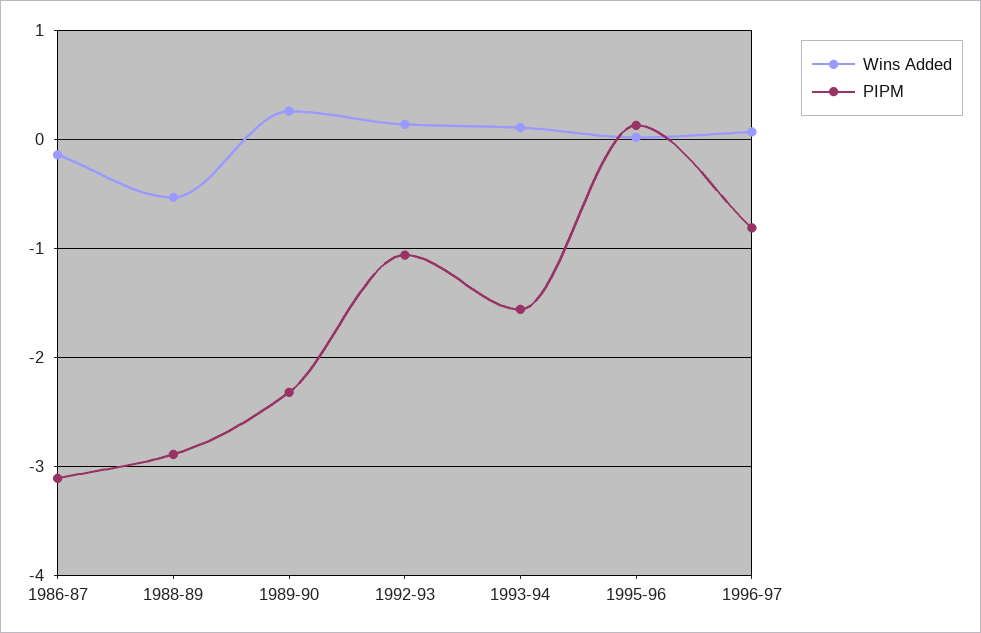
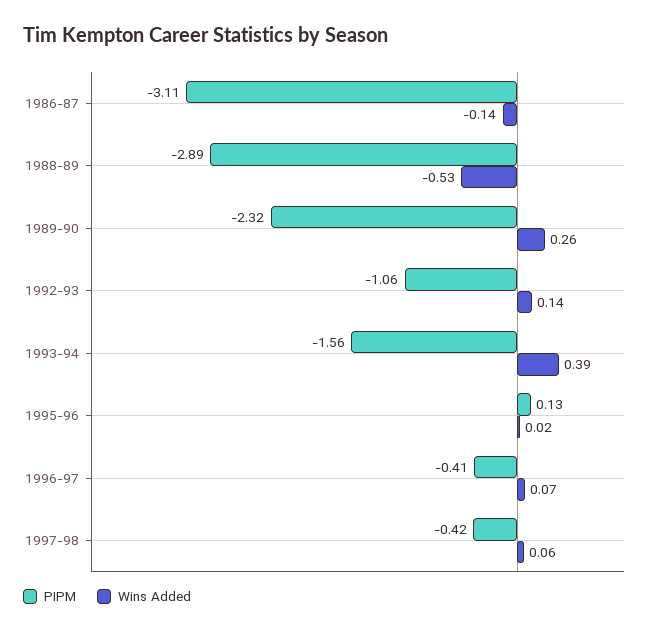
Wins Added, 1993-94: 0.1 -> 0.39
PIPM, 1996-97: -0.8 -> -0.41
PIPM, 1997-98: none -> -0.42
Wins Added, 1997-98: none -> 0.06

